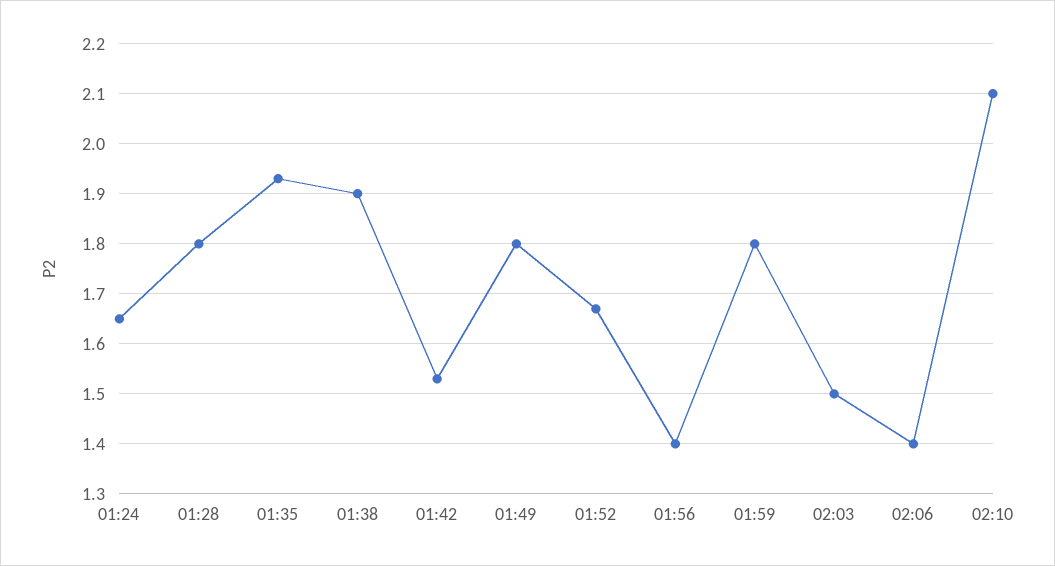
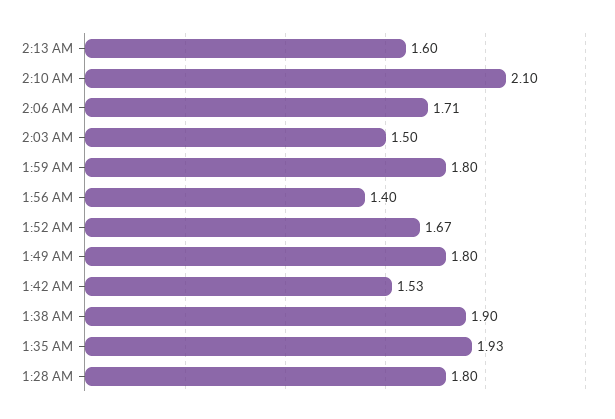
01:24: 1.65 -> none
02:06: 1.4 -> 1.71
2:13 AM: none -> 1.6

